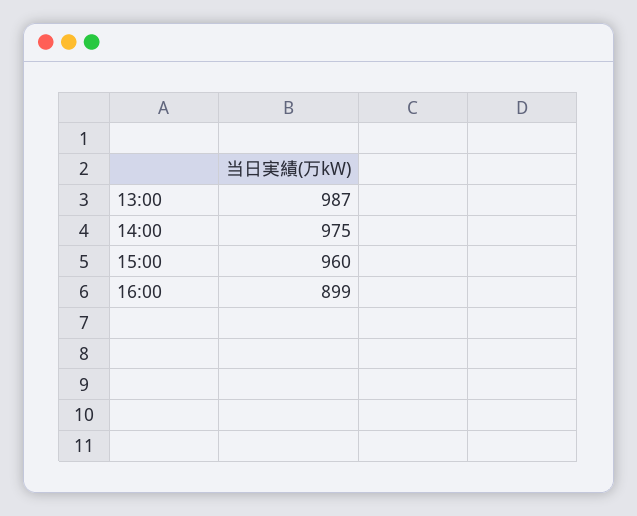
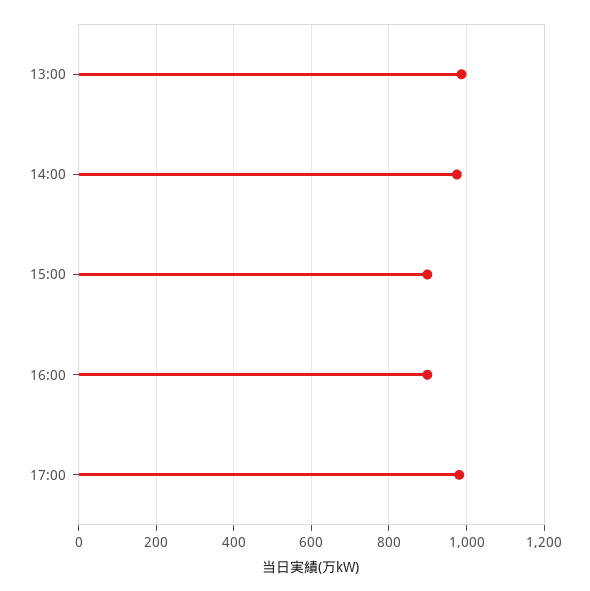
15:00: 960 -> 900
17:00: none -> 980

